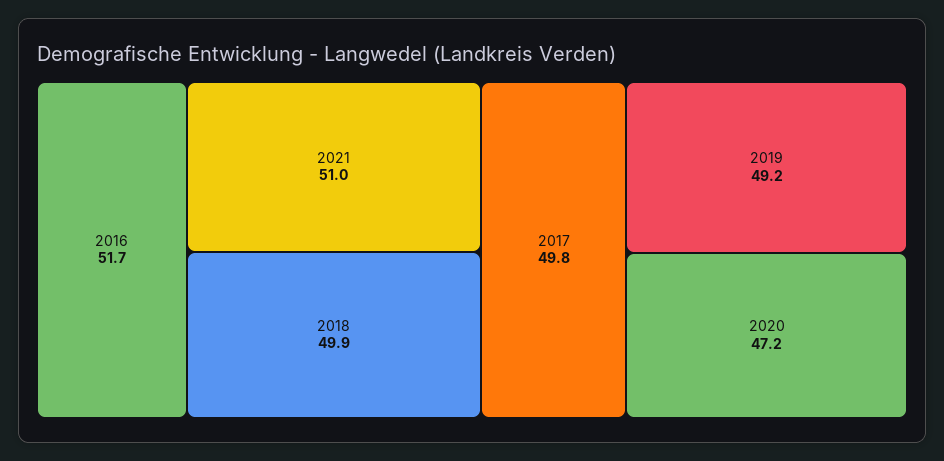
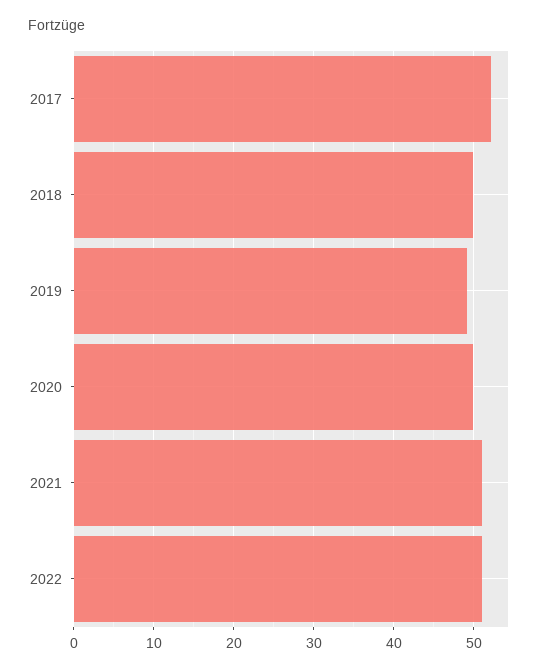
2016: 51.7 -> none
2017: 49.8 -> 52
2020: 47.2 -> 50
2022: none -> 51

